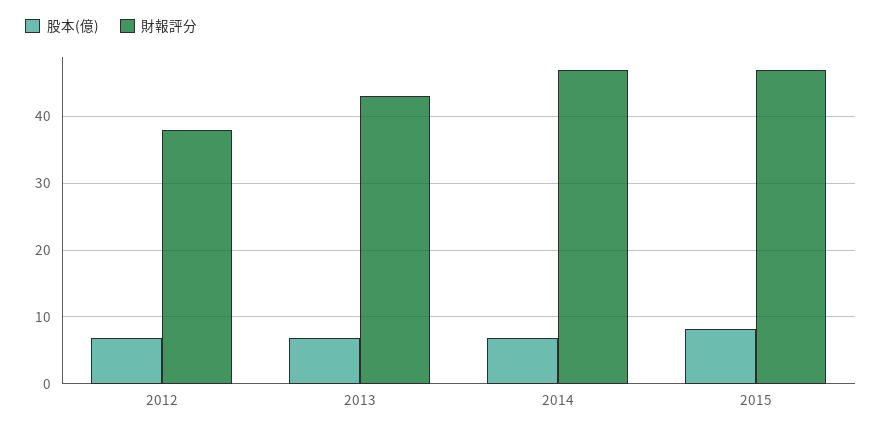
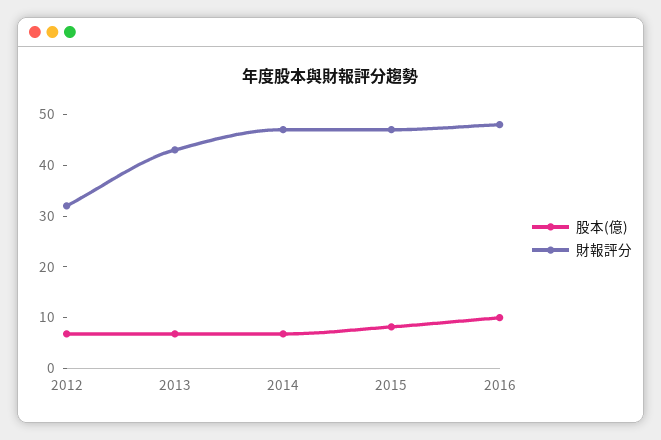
財報評分, 2012: 38 -> 32
股本(億), 2016: none -> 10
財報評分, 2016: none -> 48

